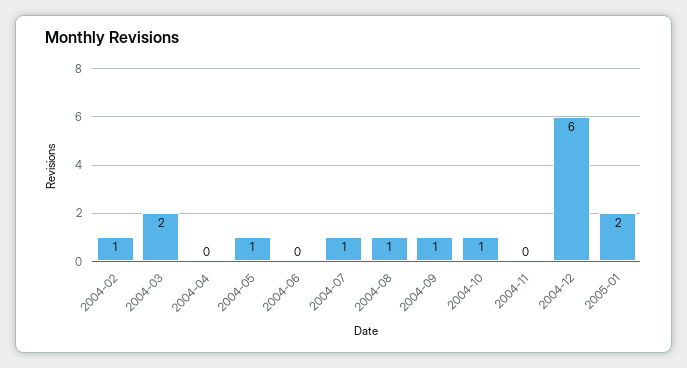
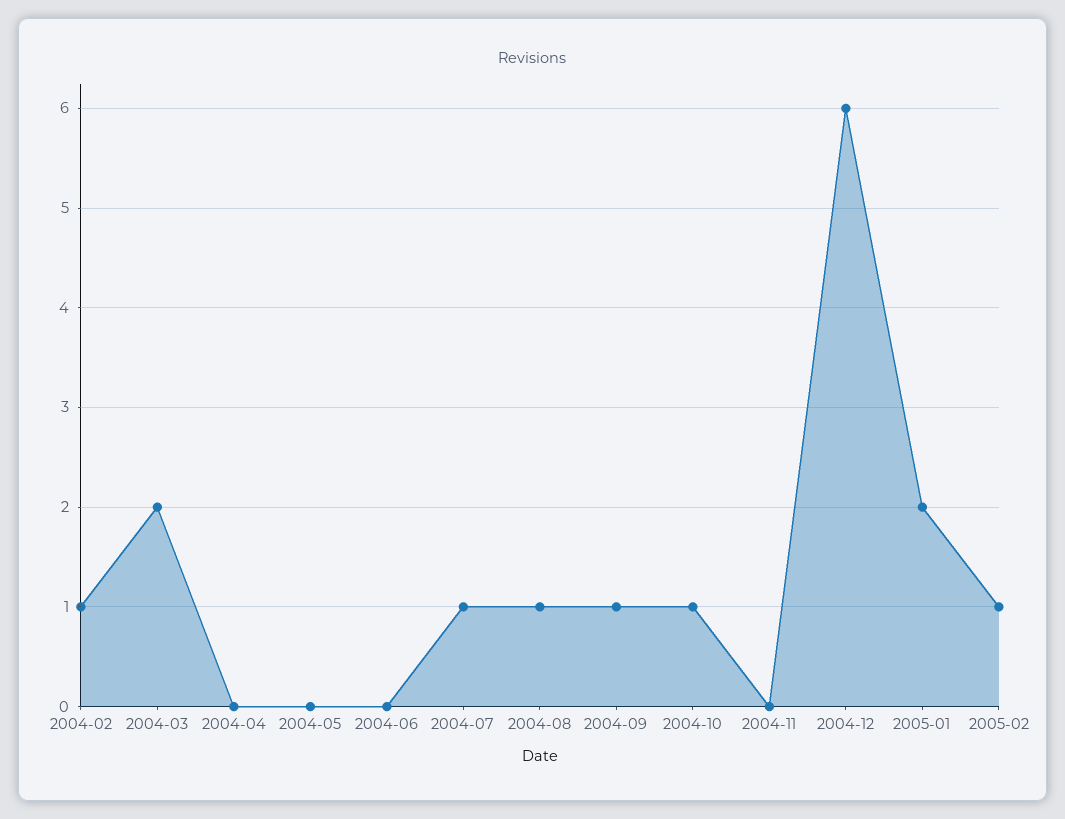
2004-05: 1 -> 0
2005-02: none -> 1

